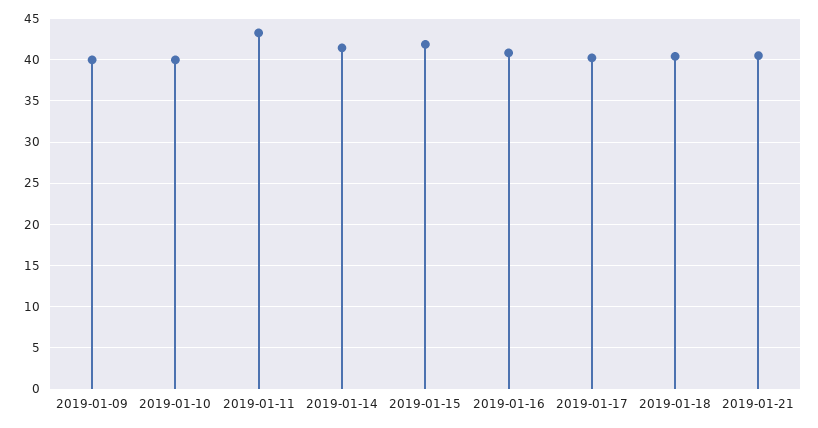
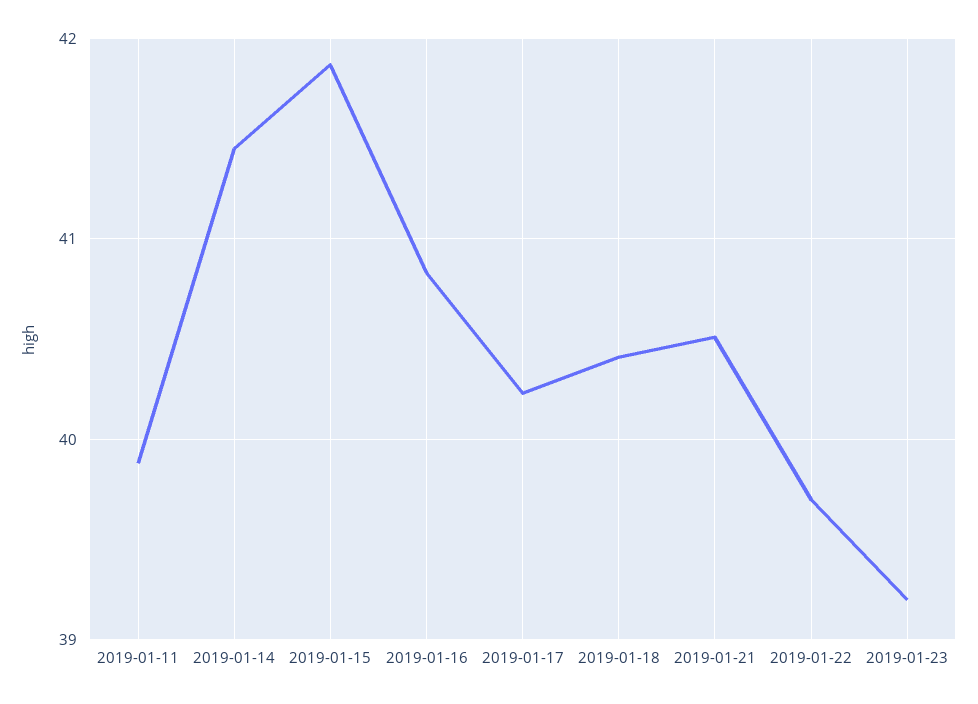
2019-01-09: 40 -> none
2019-01-10: 40 -> none
2019-01-11: 43 -> 39.9
2019-01-22: none -> 39.7
2019-01-23: none -> 39.2

